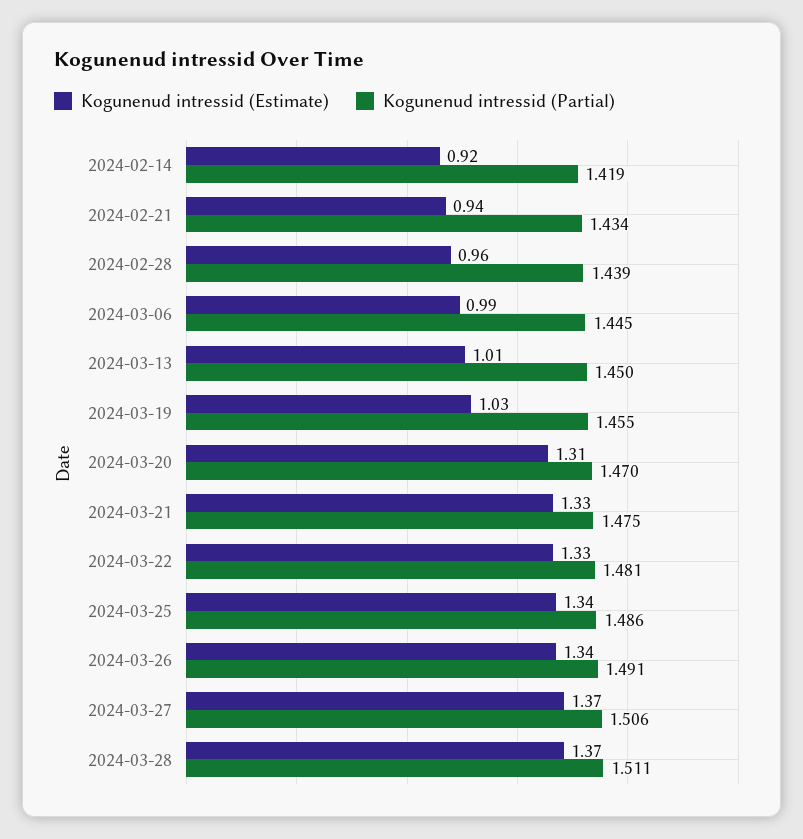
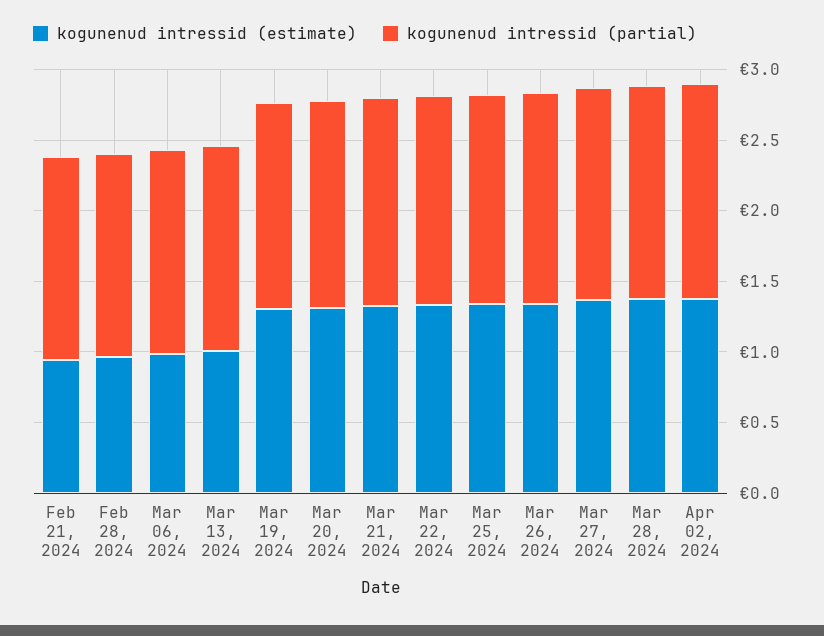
Kogunenud intressid (Estimate), 2024-02-14: 0.92 -> none
Kogunenud intressid (Partial), 2024-02-14: 1.419 -> none
Kogunenud intressid (Estimate), 2024-03-19: 1.03 -> 1.3
Kogunenud intressid (Estimate), Apr 02, 2024: none -> 1.4
Kogunenud intressid (Partial), Apr 02, 2024: none -> 1.5

